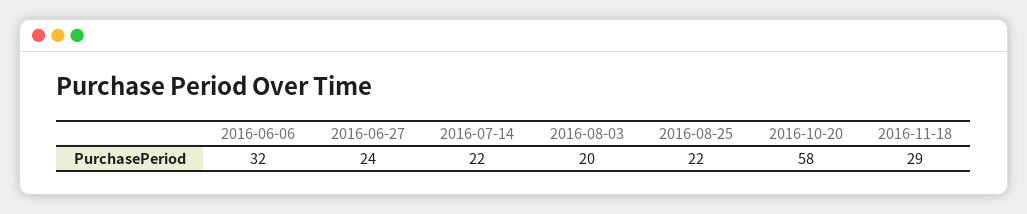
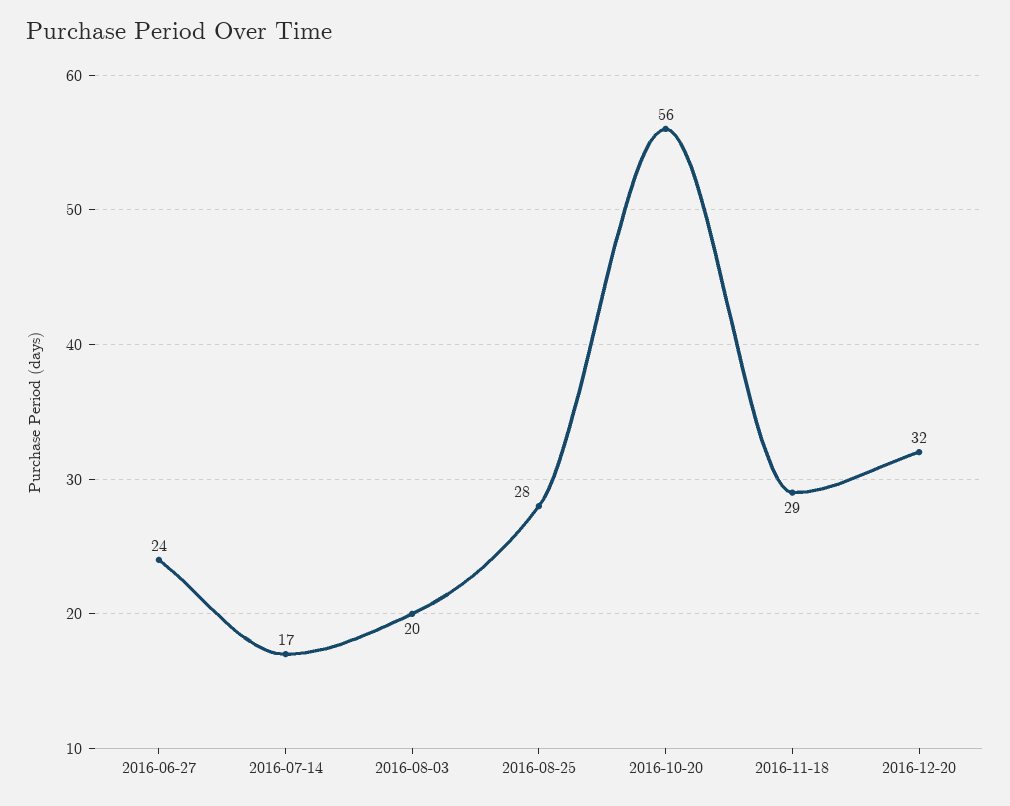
2016-06-06: 32 -> none
2016-07-14: 22 -> 17
2016-08-25: 22 -> 28
2016-10-20: 58 -> 56
2016-12-20: none -> 32

